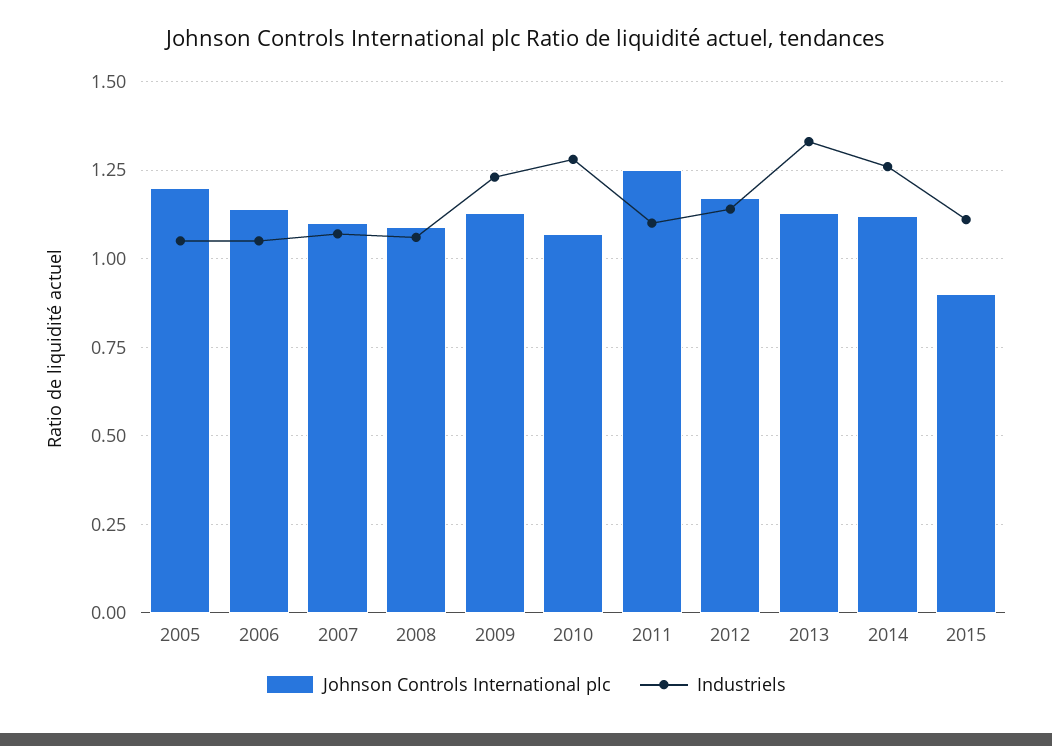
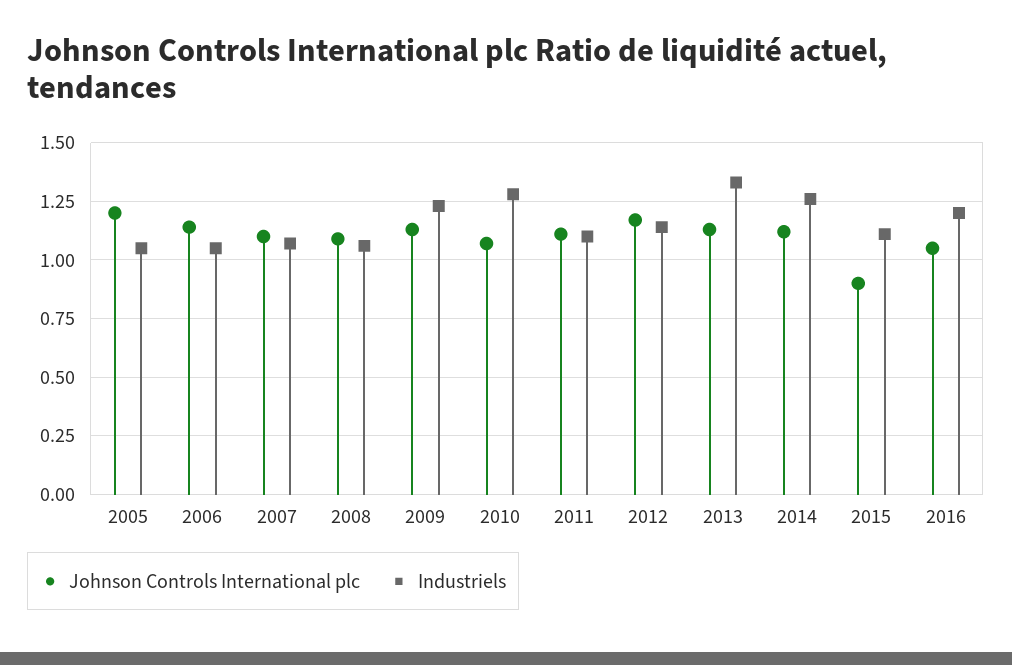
Johnson Controls International plc, 2011: 1.25 -> 1.1
Johnson Controls International plc, 2016: none -> 1.05
Industriels, 2016: none -> 1.2

